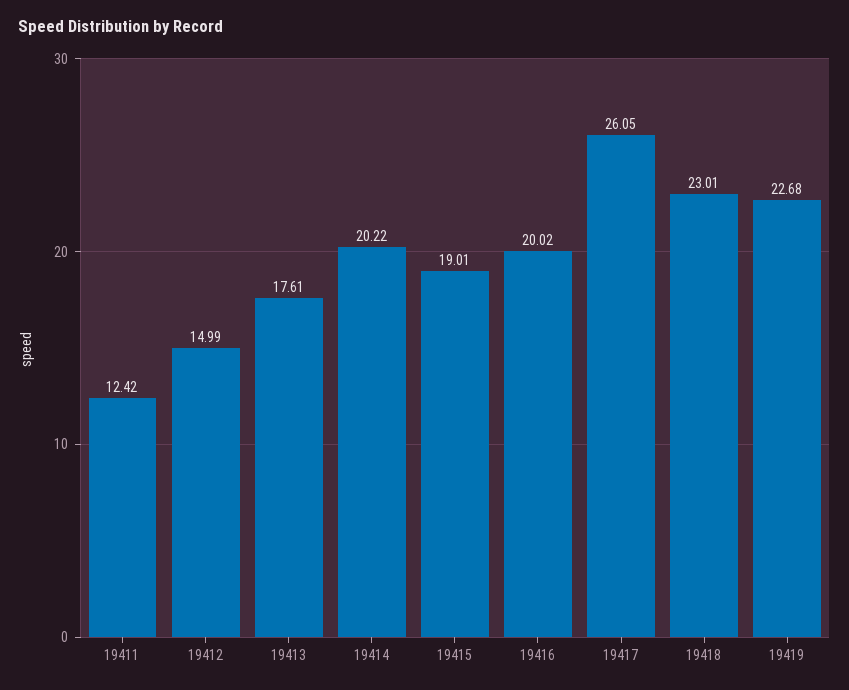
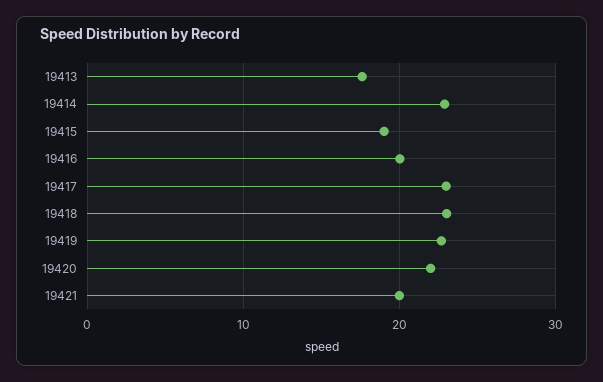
19411: 12.42 -> none
19412: 14.99 -> none
19414: 20.22 -> 23
19417: 26.05 -> 23
19420: none -> 22
19421: none -> 20

